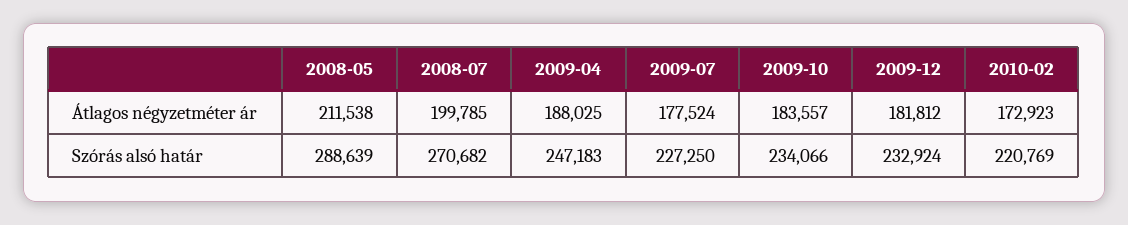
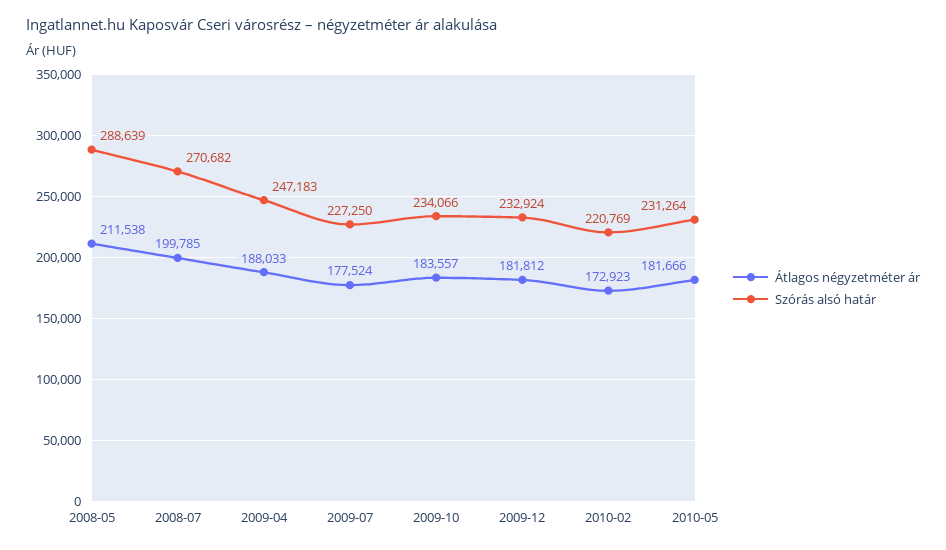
Átlagos négyzetméter ár, 2009-04: 188025 -> 188033
Átlagos négyzetméter ár, 2010-05: none -> 181666
Szórás alsó határ, 2010-05: none -> 231264

